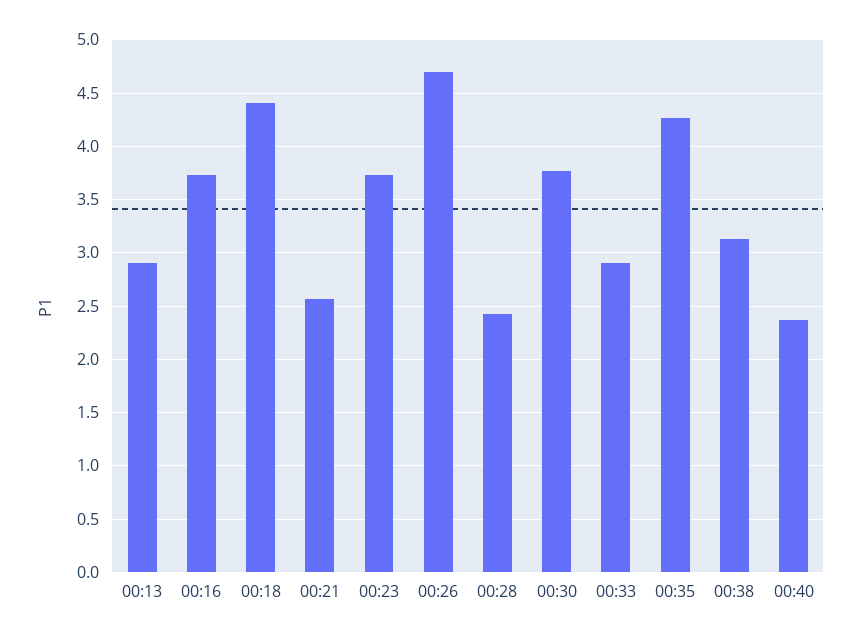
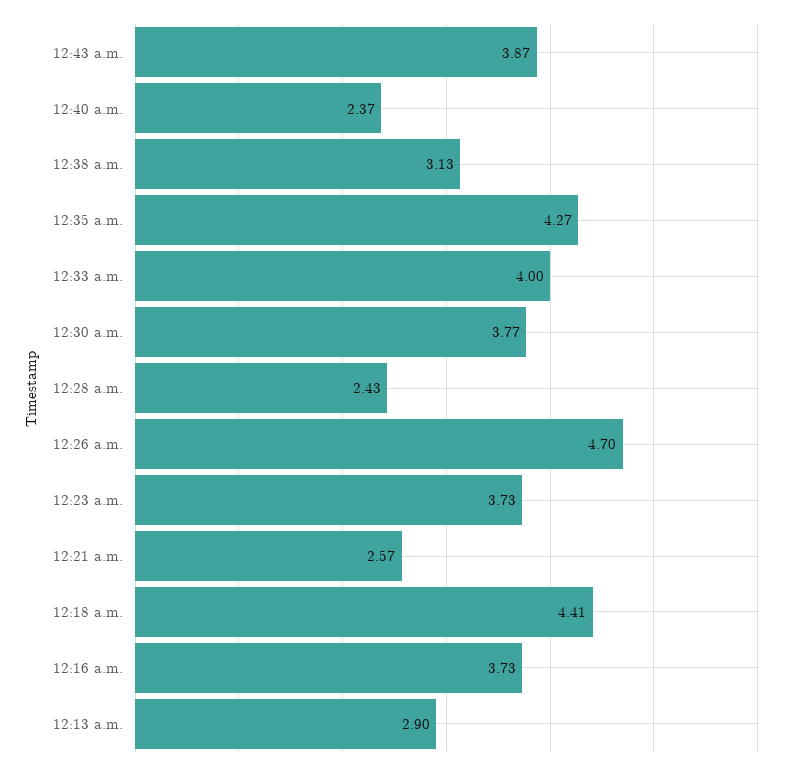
00:33: 2.9 -> 4
12:43 a.m.: none -> 3.87

